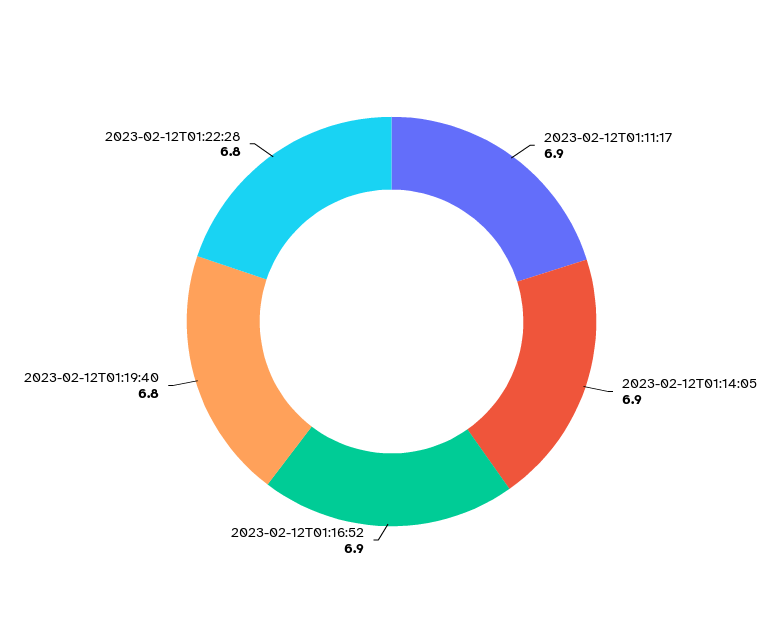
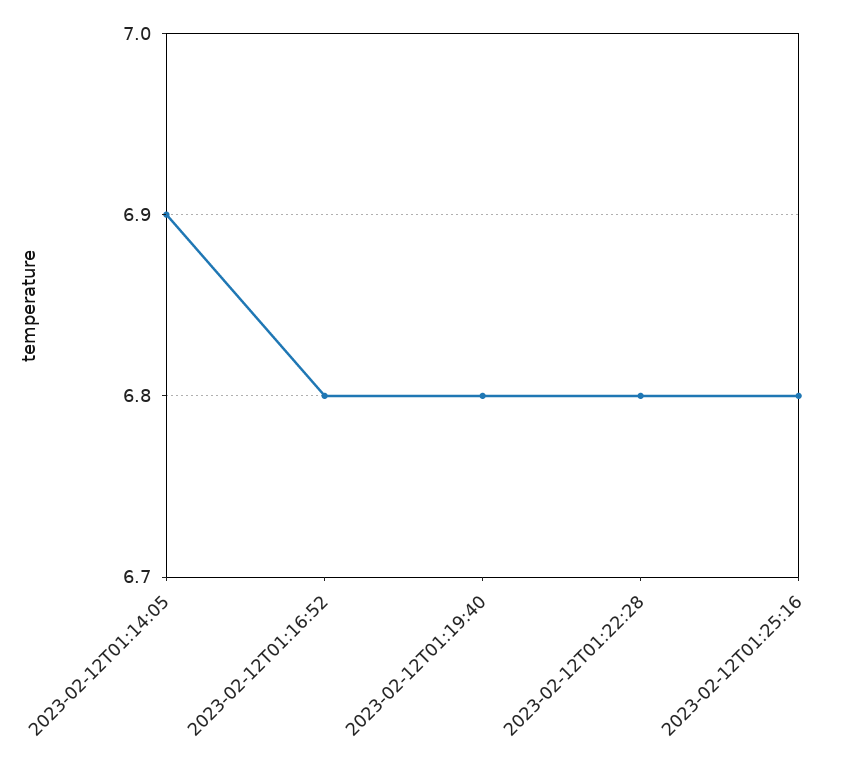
2023-02-12T01:11:17: 6.9 -> none
2023-02-12T01:16:52: 6.9 -> 6.8
2023-02-12T01:25:16: none -> 6.8

